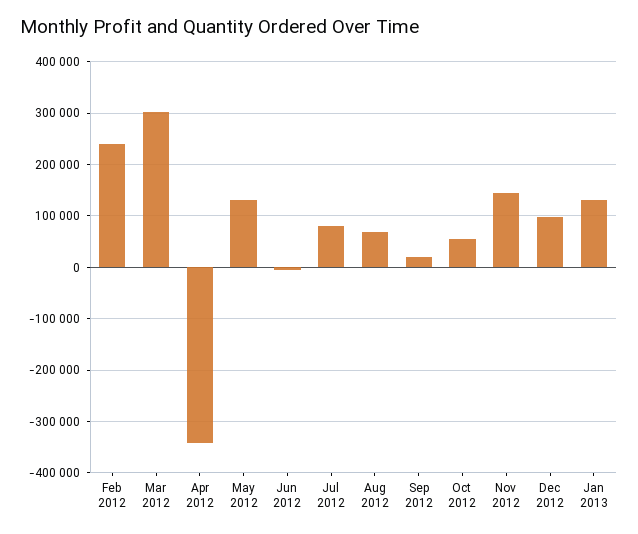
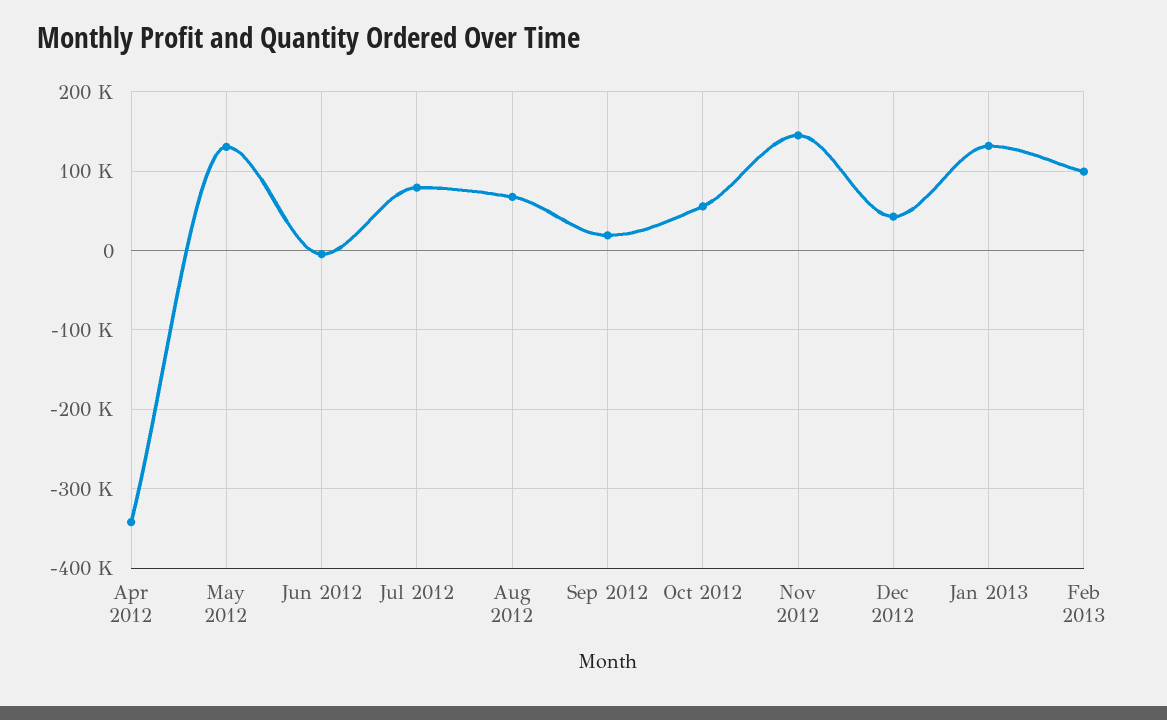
Feb 2012: 240000 -> none
Mar 2012: 300000 -> none
Dec 2012: 100000 -> 40000
Feb 2013: none -> 100000

